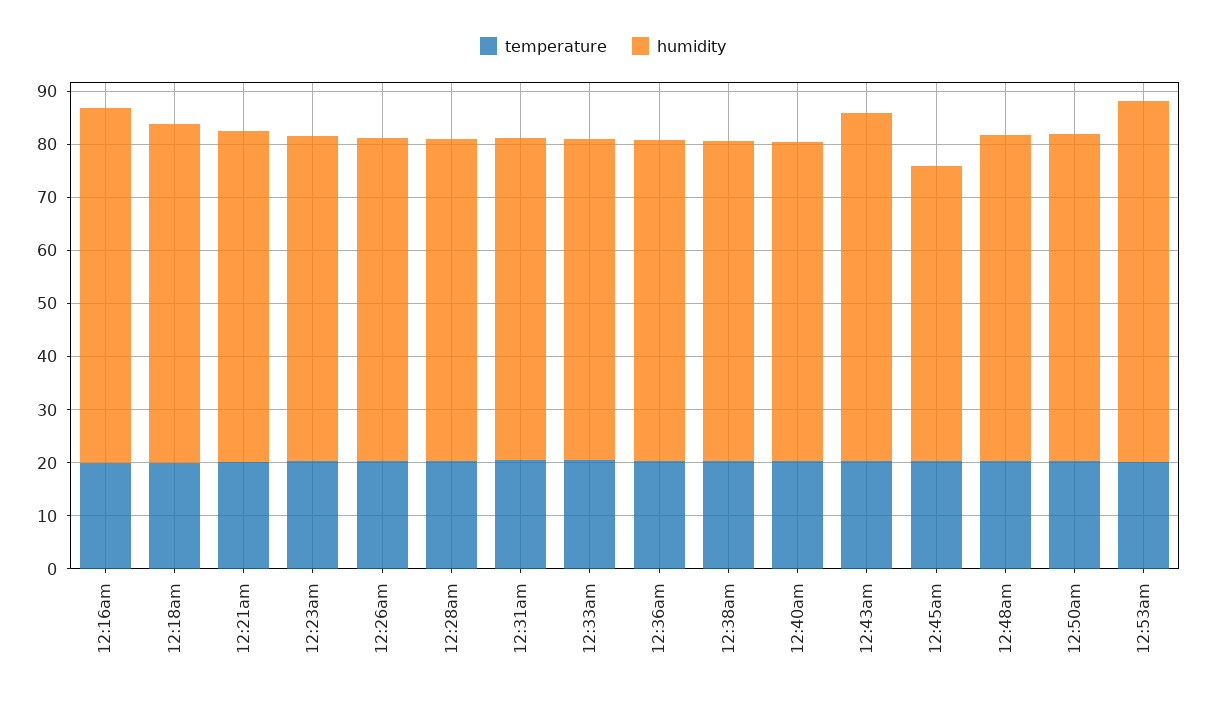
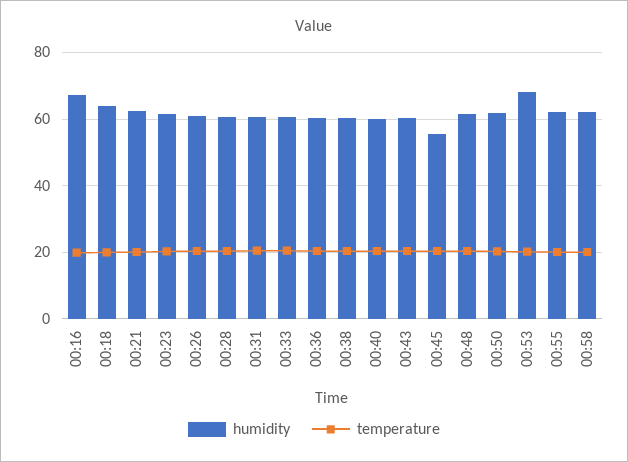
humidity, 12:43am: 66 -> 60
humidity, 00:55: none -> 62
temperature, 00:55: none -> 20
humidity, 00:58: none -> 62
temperature, 00:58: none -> 20

